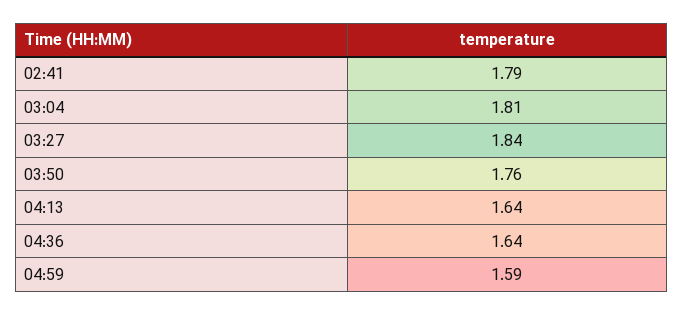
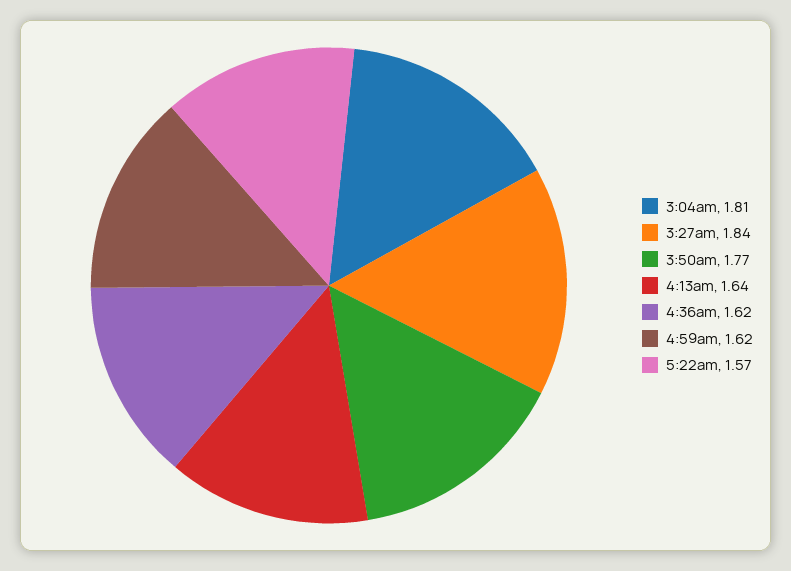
02:41: 1.79 -> none
03:50: 1.76 -> 1.77
04:36: 1.64 -> 1.62
04:59: 1.59 -> 1.62
5:22am: none -> 1.57

